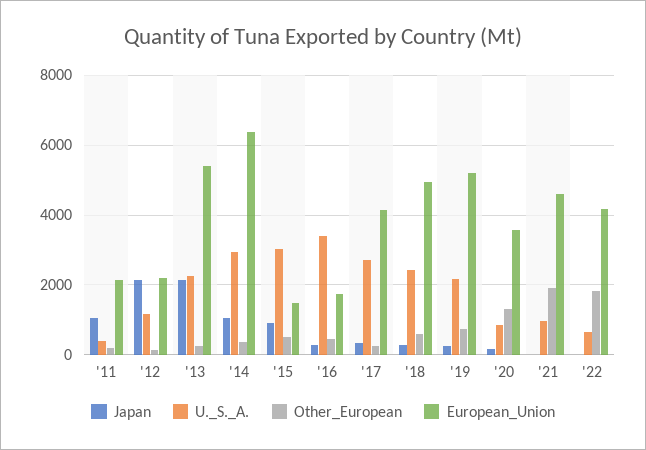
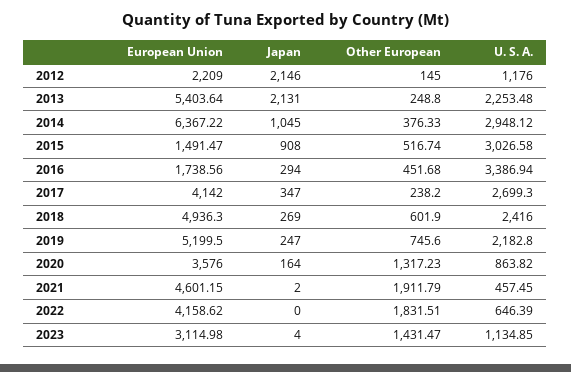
Japan, '11: 1000 -> none
U._S._A., '11: 400 -> none
Other_European, '11: 200 -> none
European_Union, '11: 2200 -> none
U._S._A., '21: 1000 -> 457.45
European_Union, 2023: none -> 3114.98
Japan, 2023: none -> 4
Other_European, 2023: none -> 1431.47
U._S._A., 2023: none -> 1134.85

